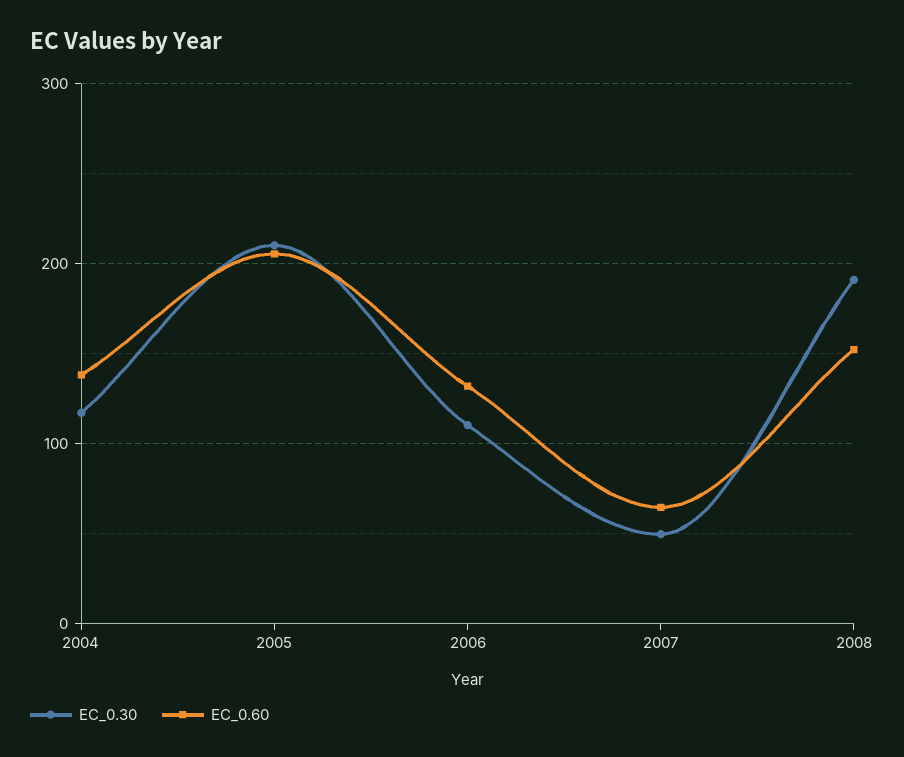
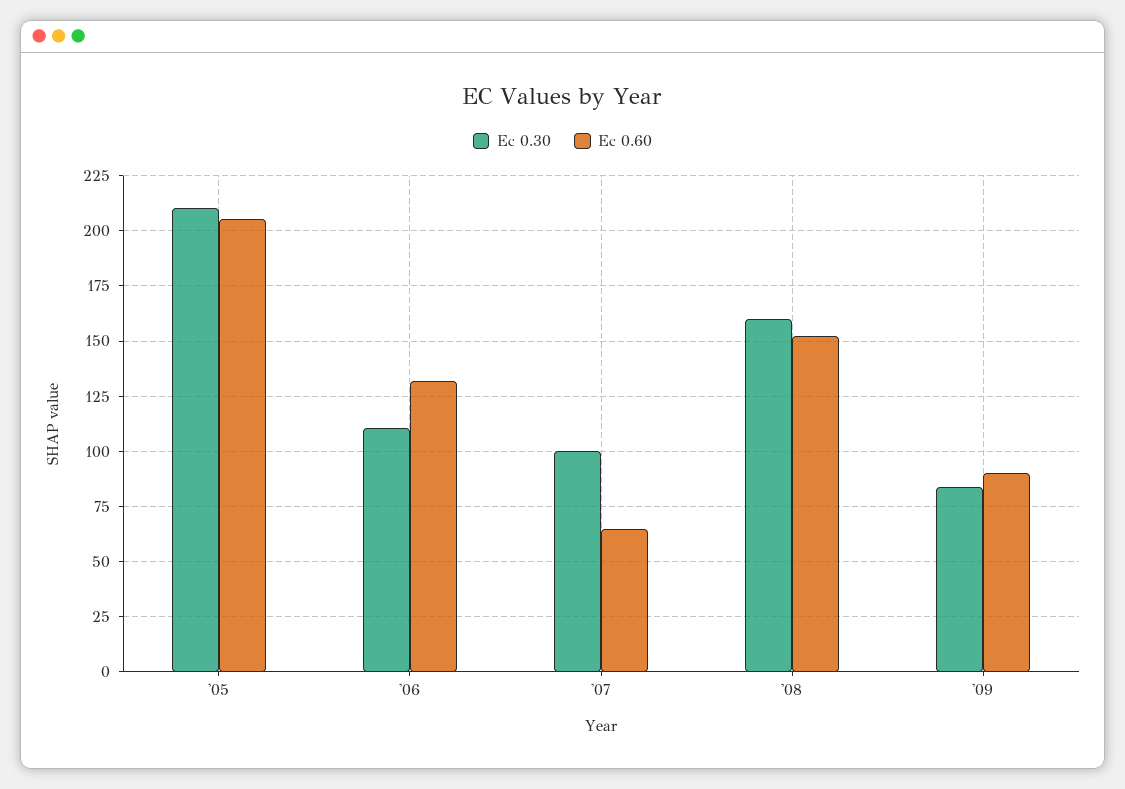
EC_0.30, 2004: 120 -> none
EC_0.60, 2004: 140 -> none
EC_0.30, 2007: 50 -> 100
EC_0.30, 2008: 190 -> 160
EC_0.30, '09: none -> 85
EC_0.60, '09: none -> 90

